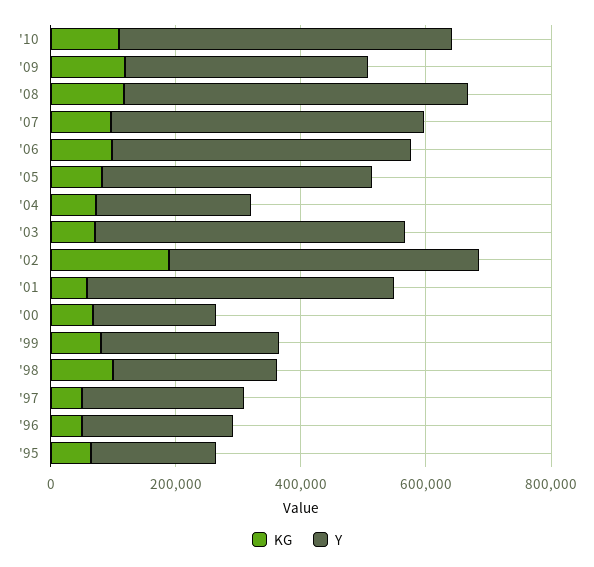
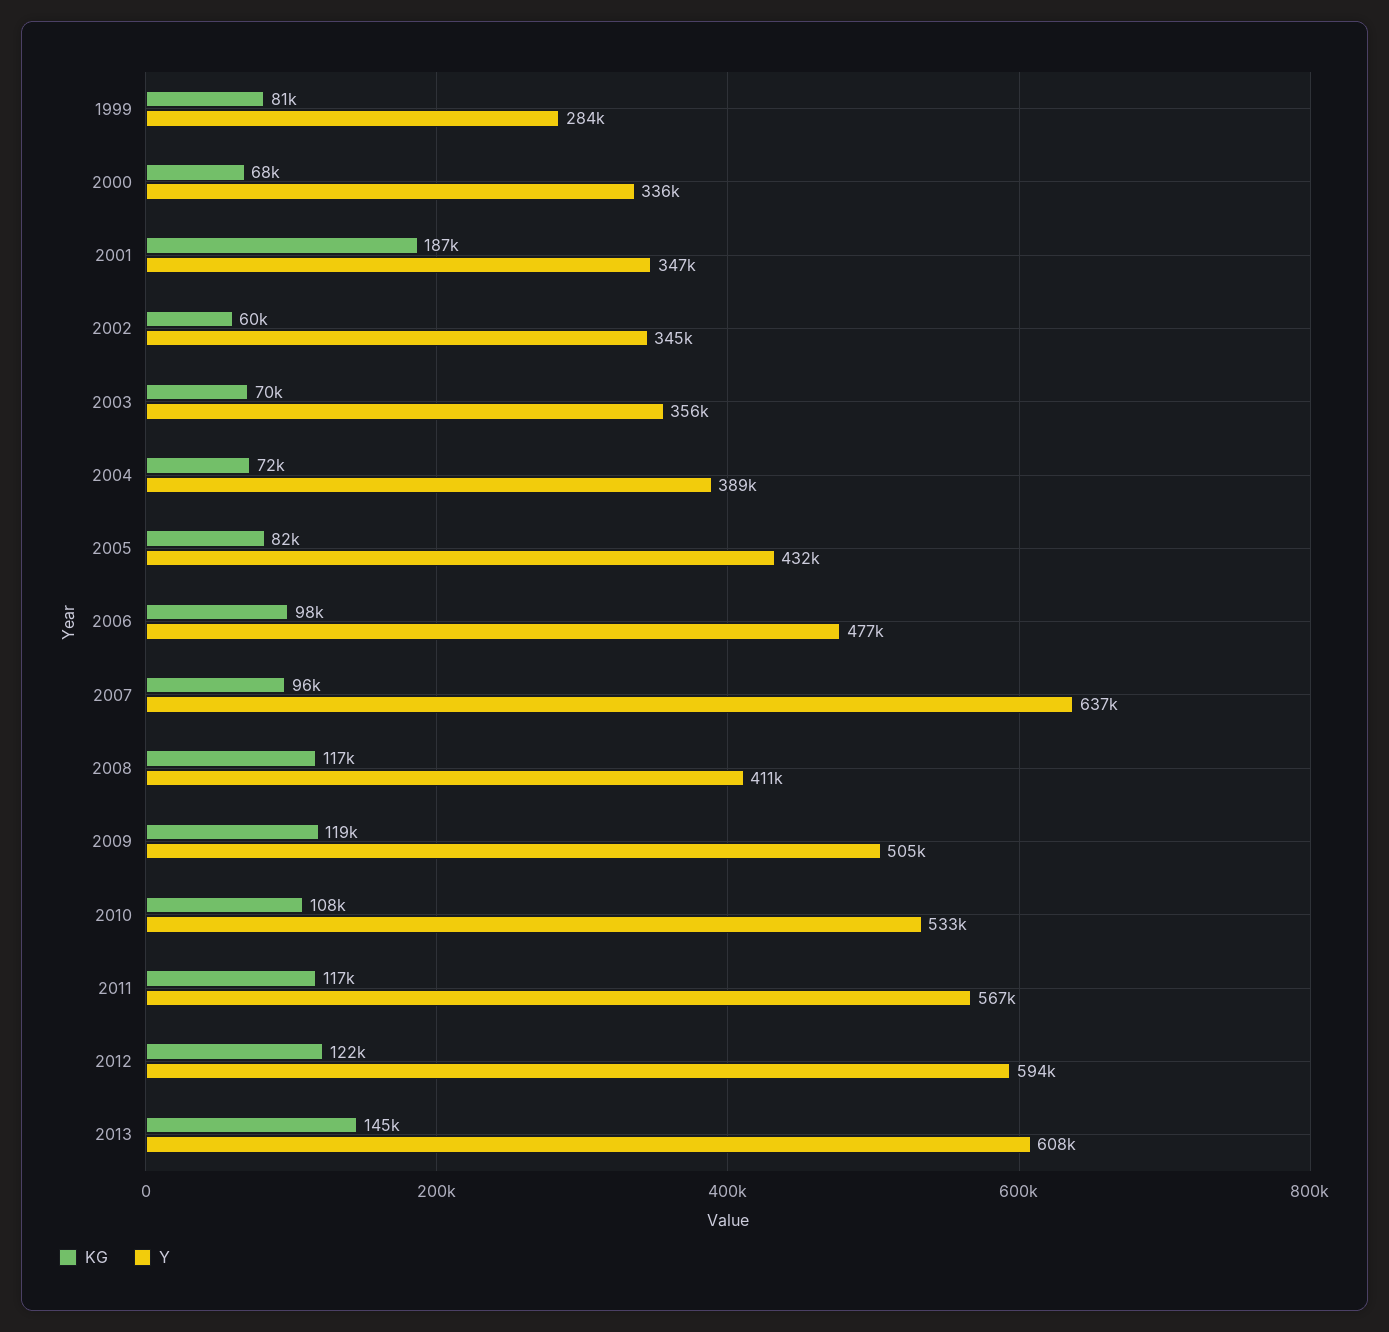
Y, '09: 400000 -> 505000
Y, '08: 550000 -> 411000
Y, '07: 500000 -> 637000
Y, '04: 250000 -> 389000
Y, '03: 500000 -> 356000
KG, '02: 200000 -> 60000
Y, '02: 500000 -> 345000
KG, '01: 50000 -> 187000
Y, '01: 500000 -> 347000
Y, '00: 200000 -> 336000
KG, '98: 100000 -> none
Y, '98: 250000 -> none
KG, '97: 50000 -> none
Y, '97: 250000 -> none
KG, '96: 50000 -> none
Y, '96: 250000 -> none
KG, '95: 50000 -> none
Y, '95: 200000 -> none
KG, 2011: none -> 117000
Y, 2011: none -> 567000
KG, 2012: none -> 122000
Y, 2012: none -> 594000
KG, 2013: none -> 145000
Y, 2013: none -> 608000

